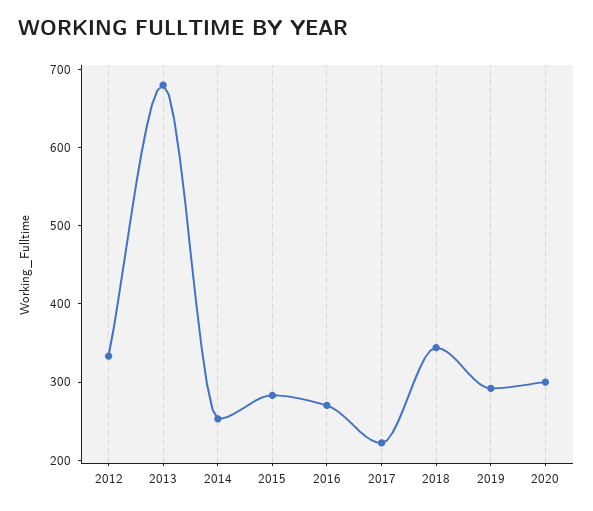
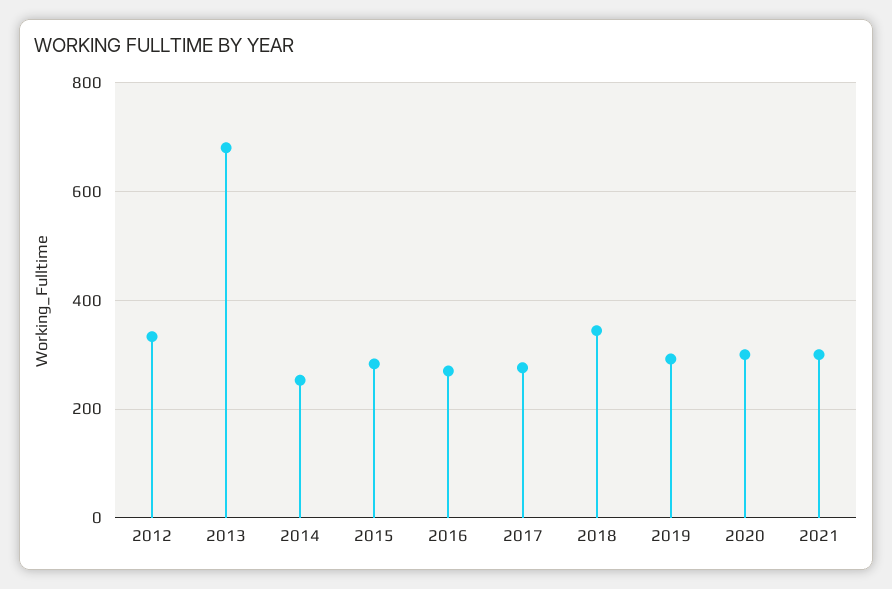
2017: 220 -> 280
2021: none -> 300

